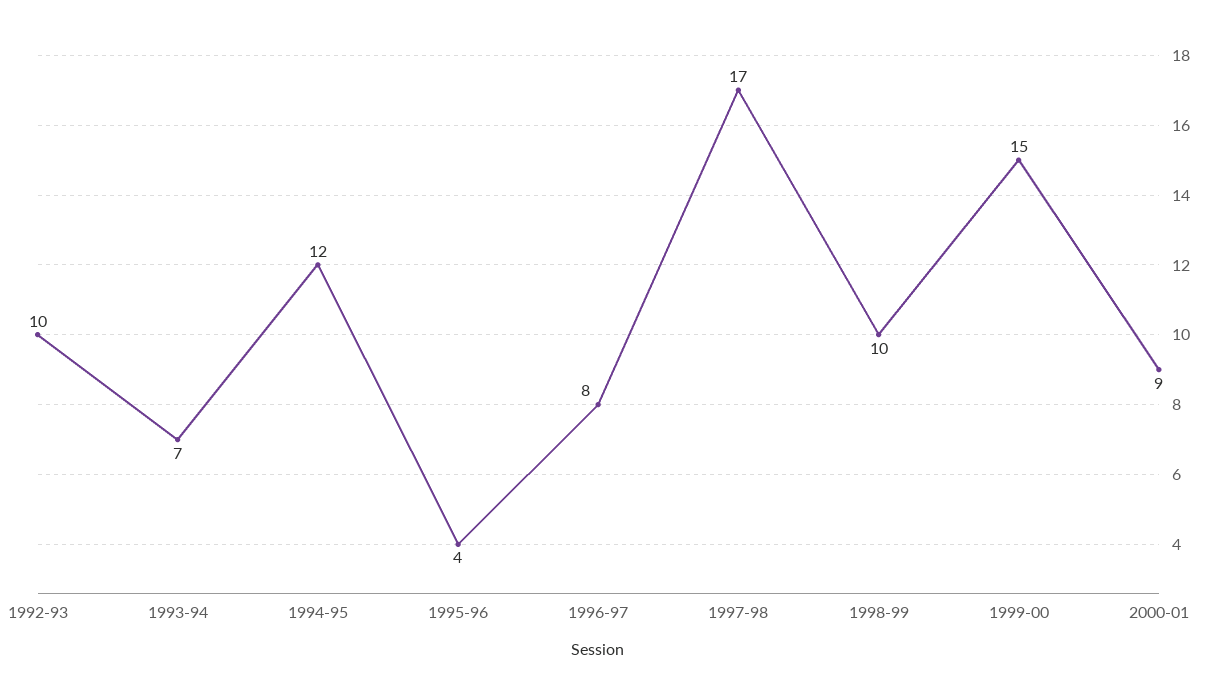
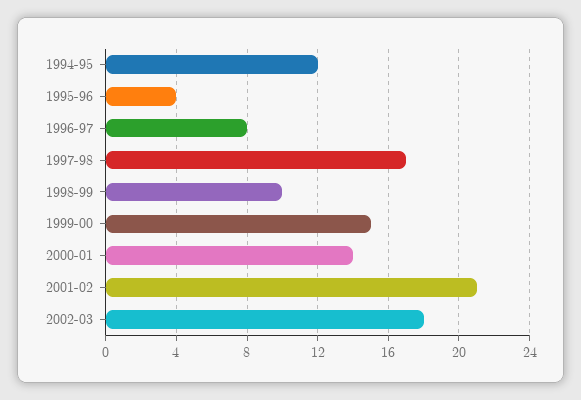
1992-93: 10 -> none
1993-94: 7 -> none
2000-01: 9 -> 14
2001-02: none -> 21
2002-03: none -> 18

